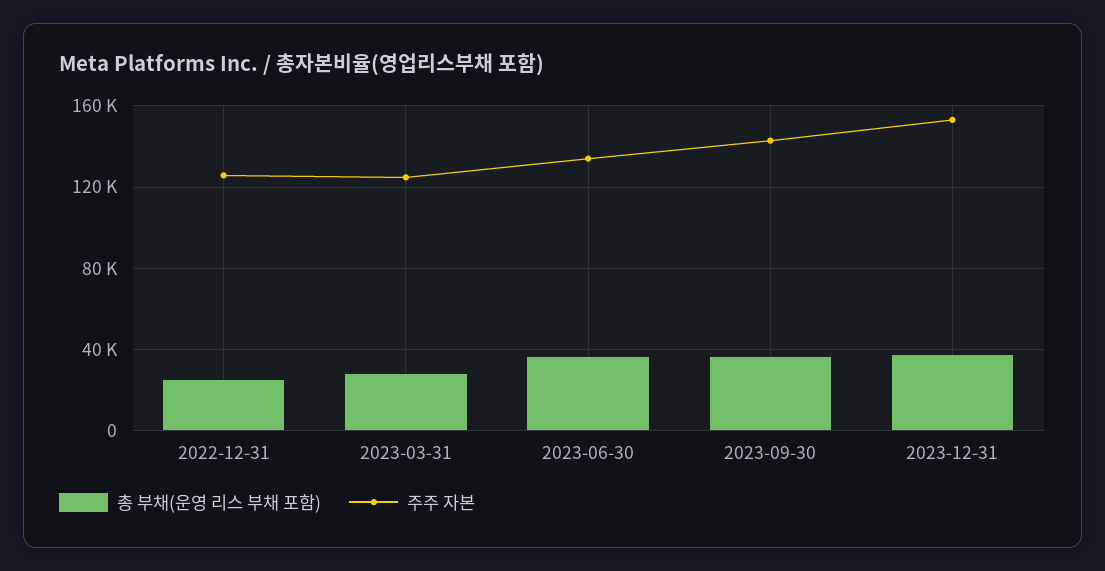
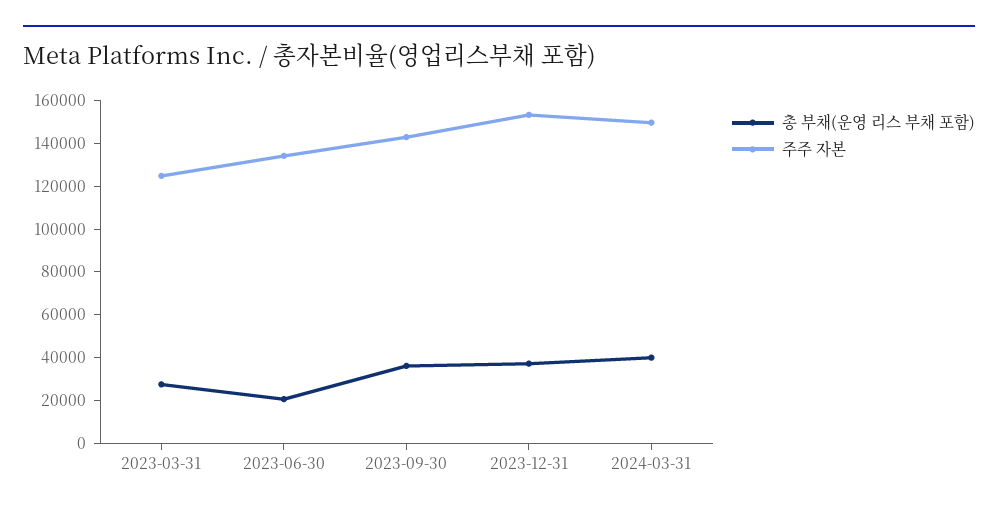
총 부채(운영 리스 부채 포함), 2022-12-31: 25000 -> none
주주 자본, 2022-12-31: 125000 -> none
총 부채(운영 리스 부채 포함), 2023-06-30: 35000 -> 20000
총 부채(운영 리스 부채 포함), 2024-03-31: none -> 40000
주주 자본, 2024-03-31: none -> 150000

